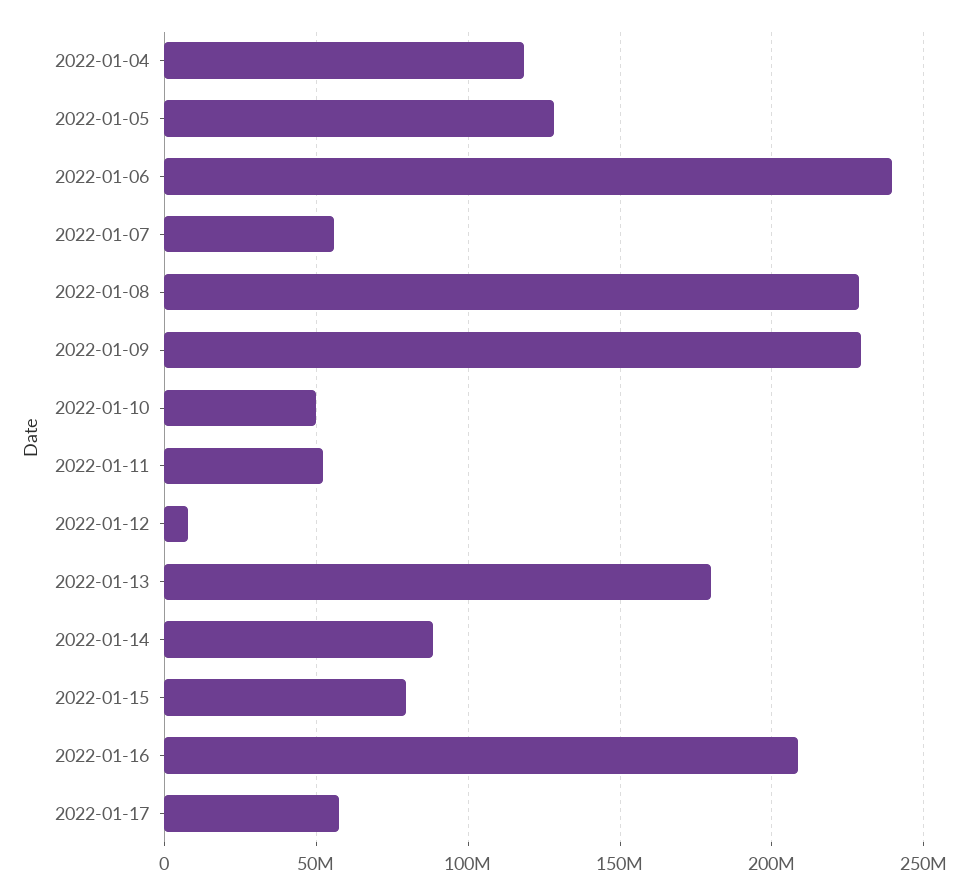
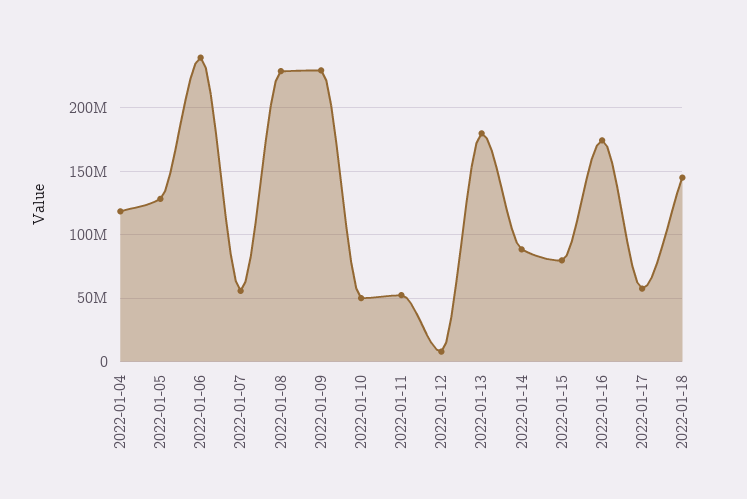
2022-01-16: 210000000 -> 175000000
2022-01-18: none -> 145000000

